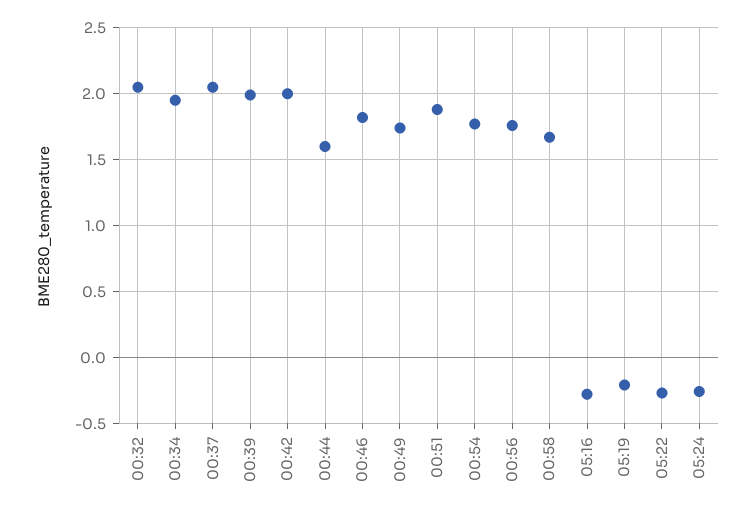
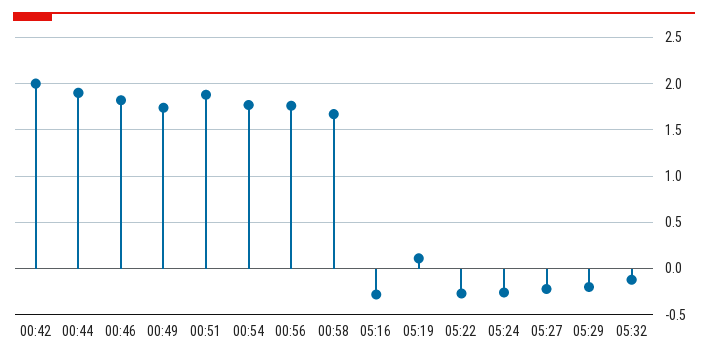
00:32: 2.05 -> none
00:34: 1.95 -> none
00:37: 2.05 -> none
00:39: 2 -> none
00:44: 1.6 -> 1.9
05:19: -0.2 -> 0.1
05:27: none -> -0.2
05:29: none -> -0.2
05:32: none -> -0.1

